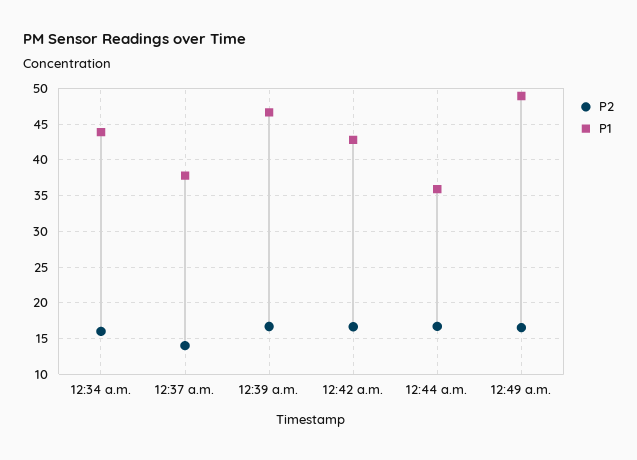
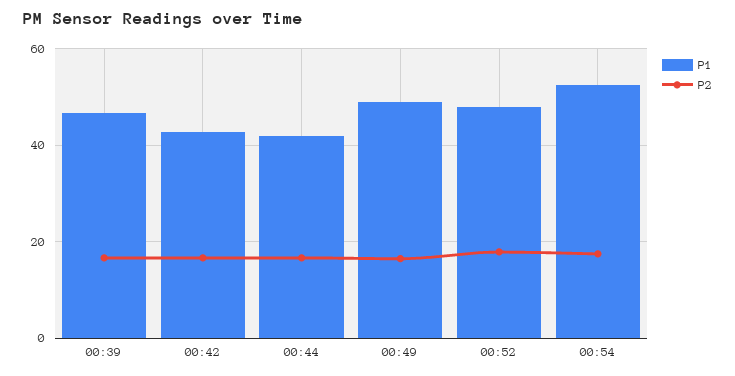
P2, 12:34 a.m.: 16 -> none
P1, 12:34 a.m.: 44 -> none
P2, 12:37 a.m.: 14 -> none
P1, 12:37 a.m.: 38 -> none
P1, 12:44 a.m.: 36 -> 42
P1, 00:52: none -> 48
P2, 00:52: none -> 18
P1, 00:54: none -> 52
P2, 00:54: none -> 18

